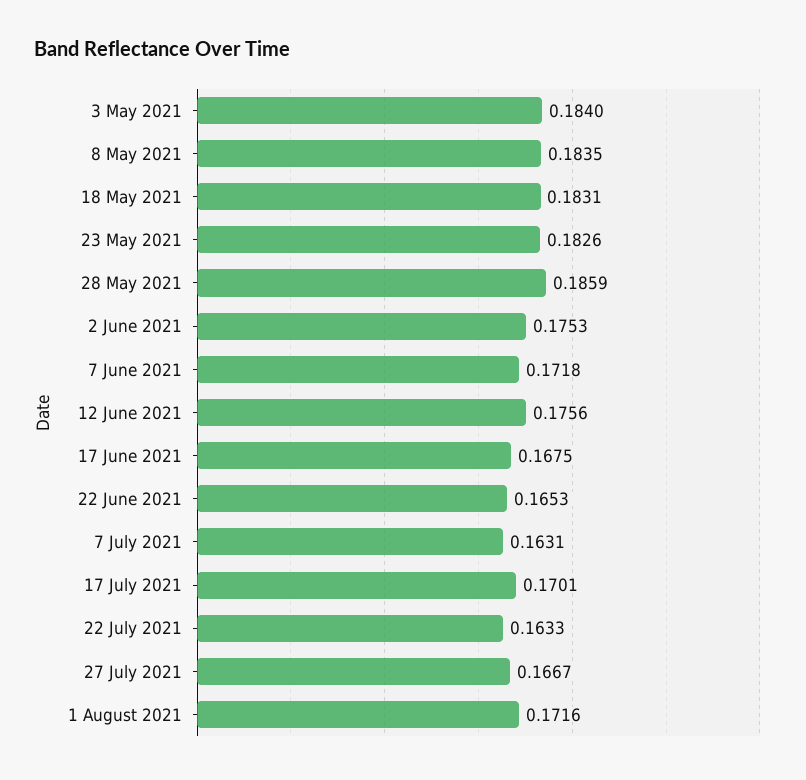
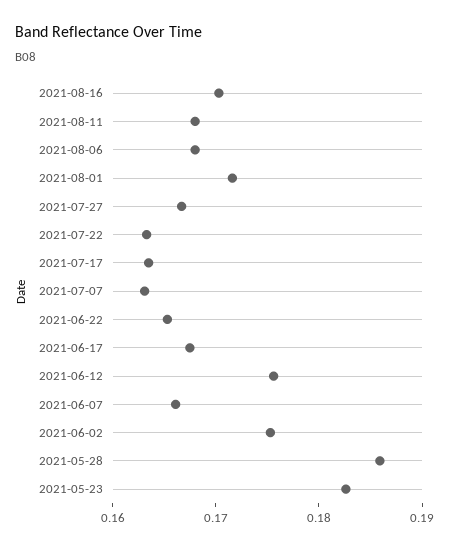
3 May 2021: 0.184 -> none
8 May 2021: 0.1835 -> none
18 May 2021: 0.1831 -> none
7 June 2021: 0.1718 -> 0.166
17 July 2021: 0.1701 -> 0.164
2021-08-16: none -> 0.17
2021-08-11: none -> 0.168
2021-08-06: none -> 0.168

